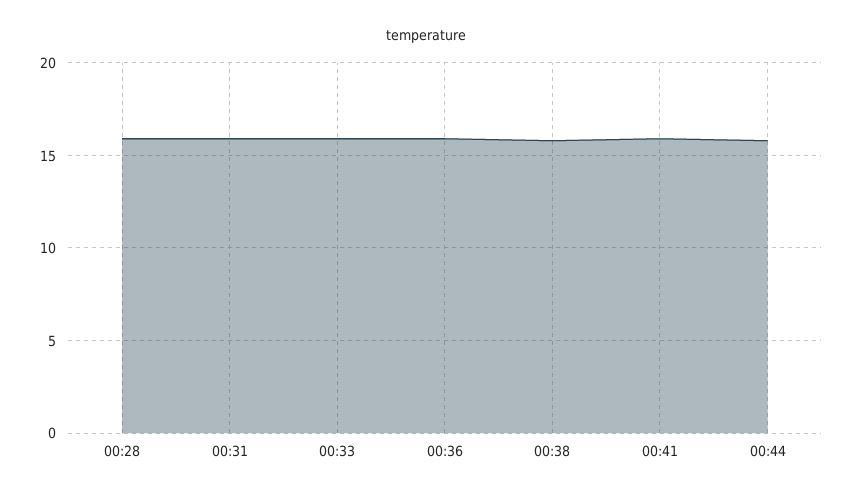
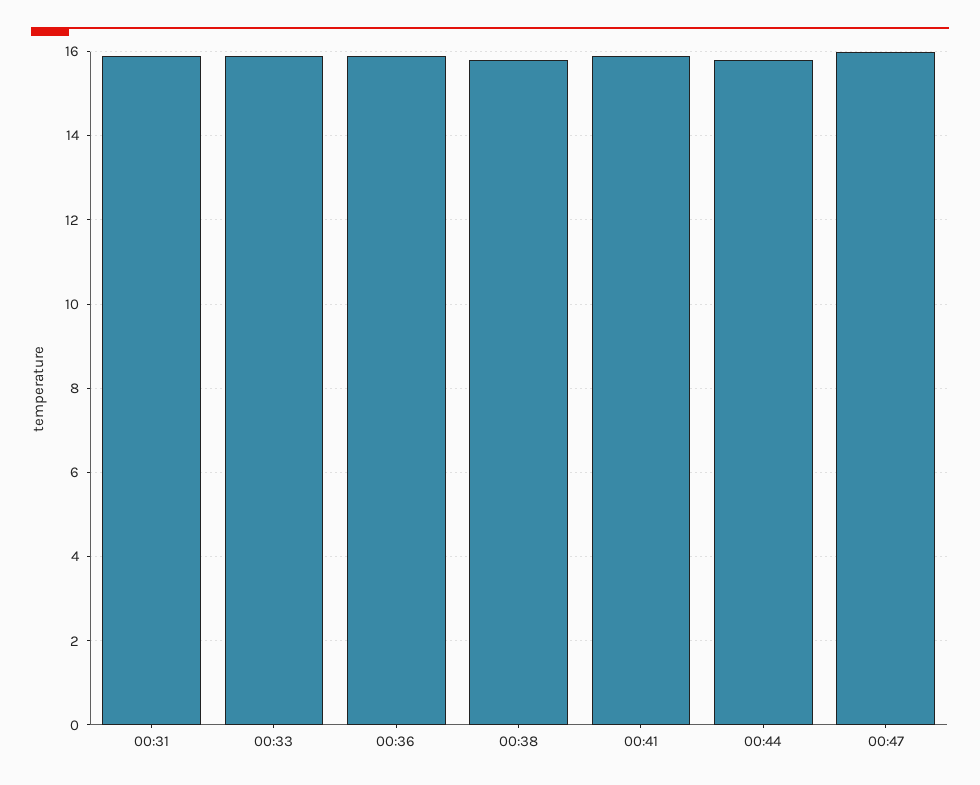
00:28: 16 -> none
00:47: none -> 16

